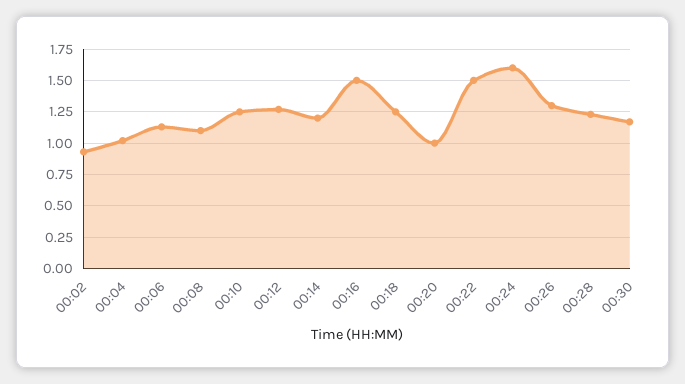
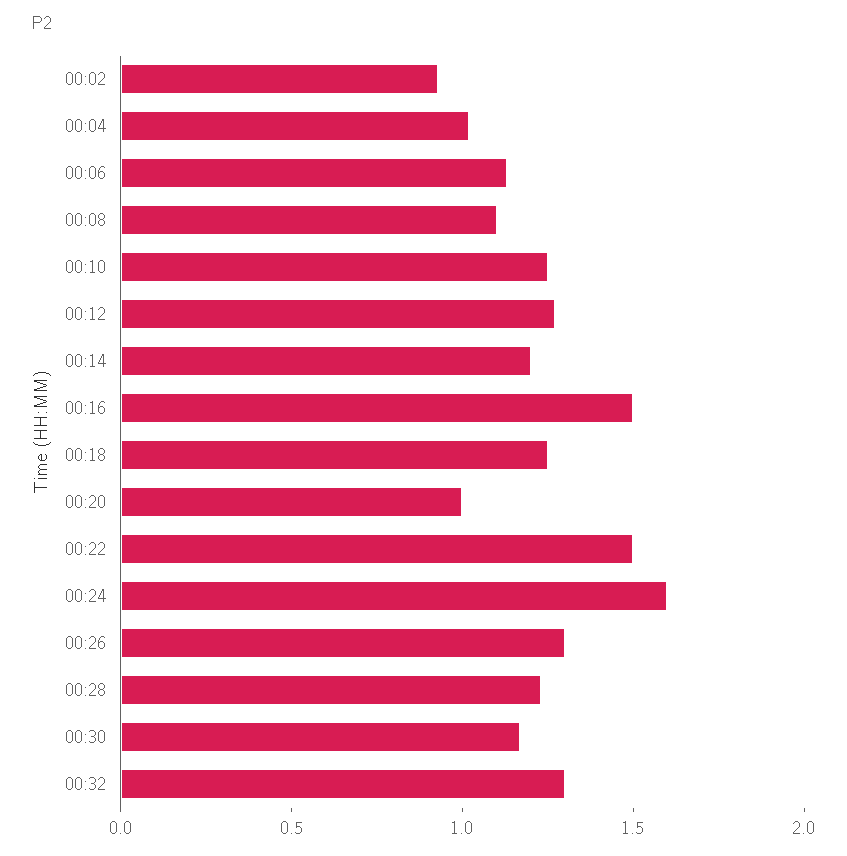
00:32: none -> 1.3

